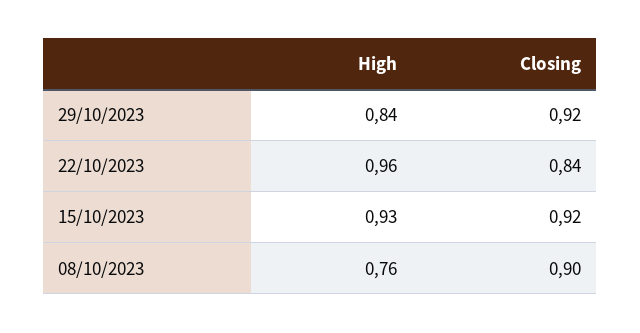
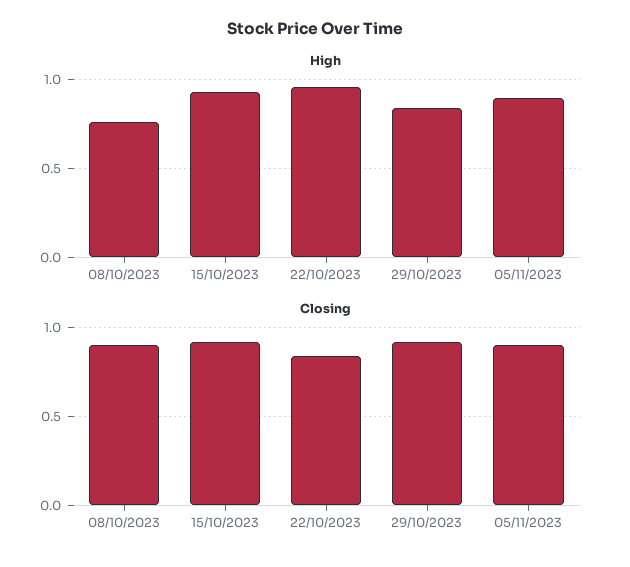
High, 05/11/2023: none -> 0.9
Closing, 05/11/2023: none -> 0.9

